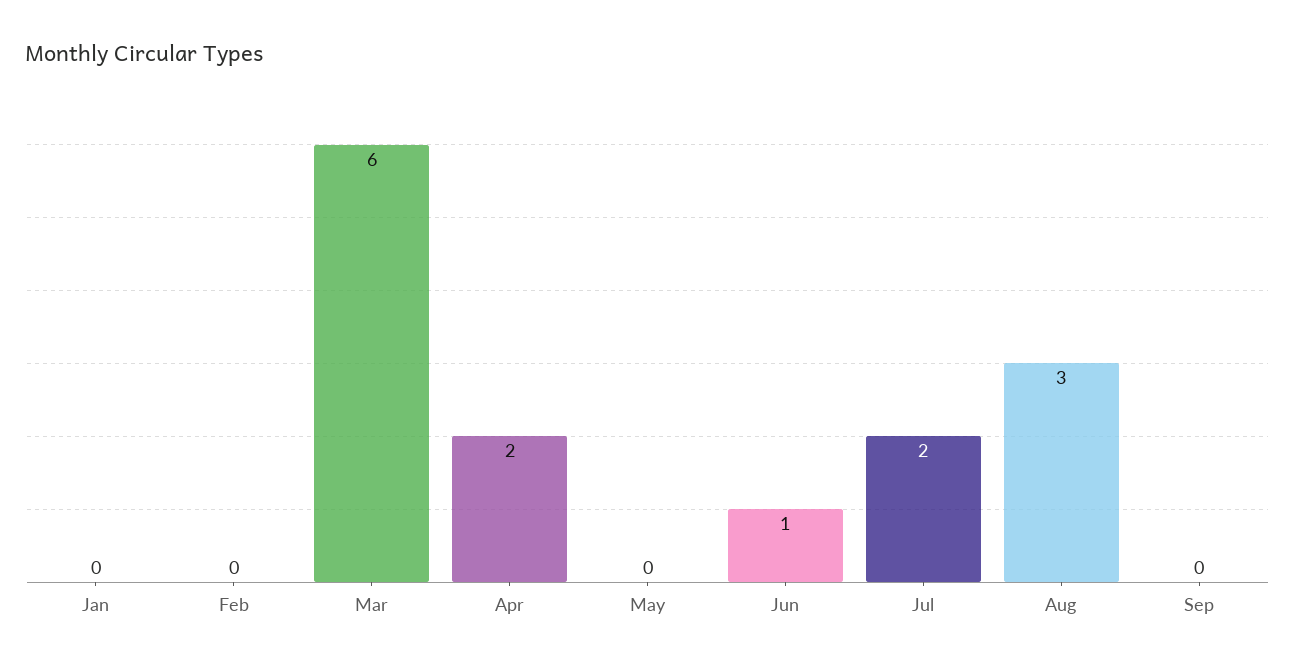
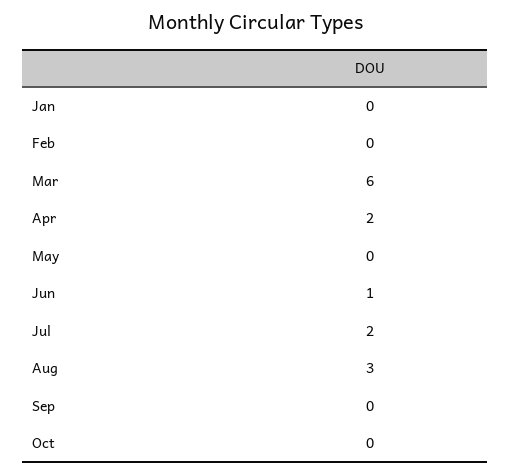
Oct: none -> 0

